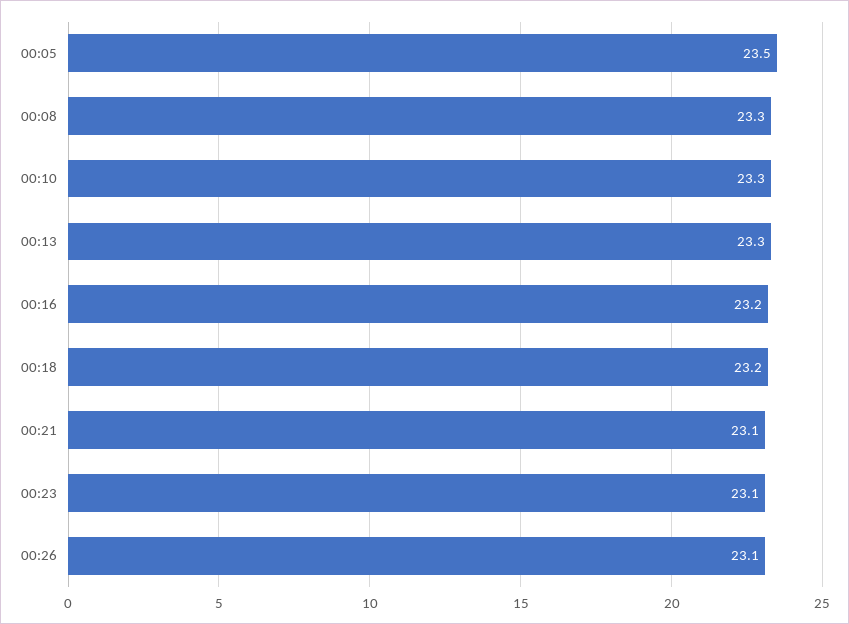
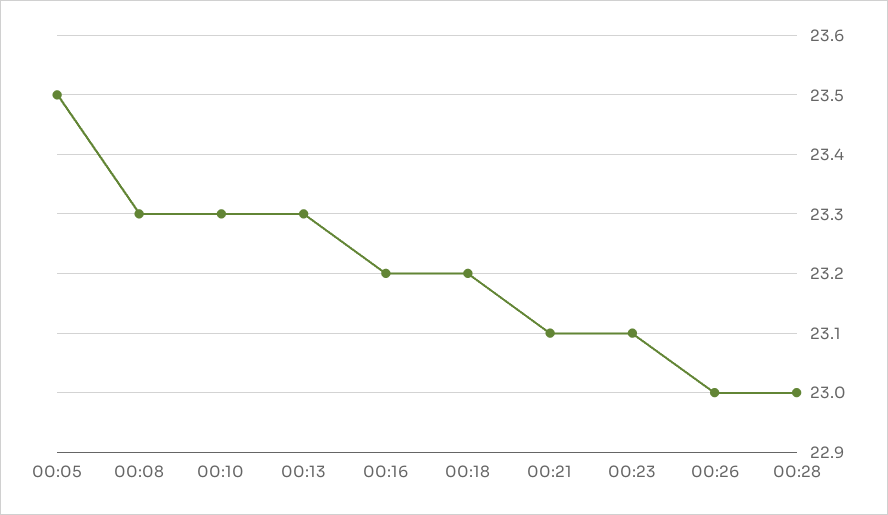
00:26: 23.1 -> 23
00:28: none -> 23

